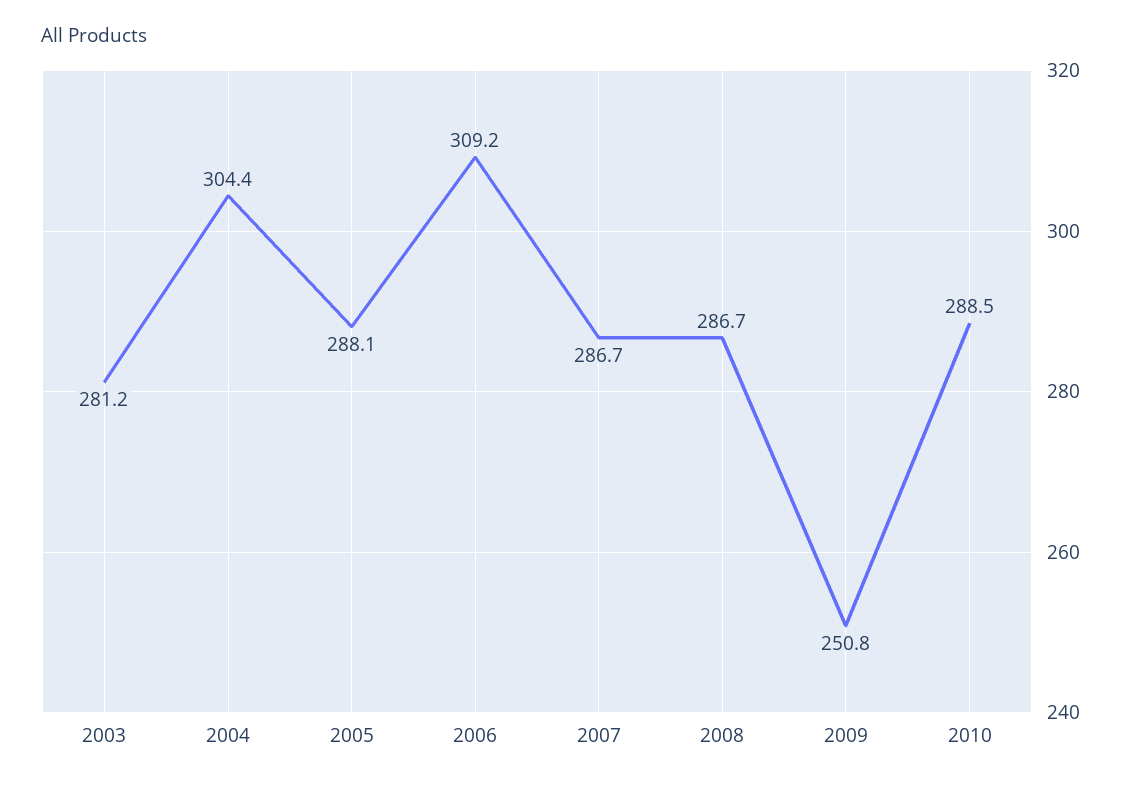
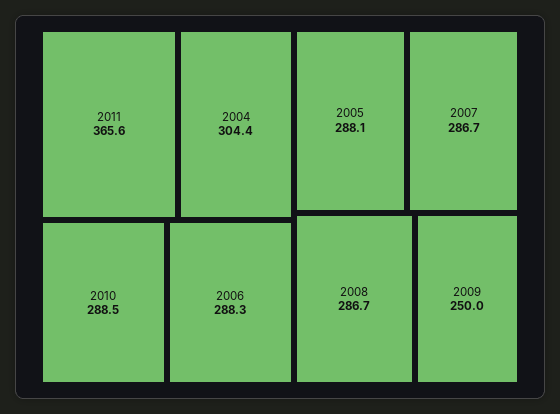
2003: 281.2 -> none
2006: 309.2 -> 288.3
2009: 250.8 -> 250
2011: none -> 365.6

